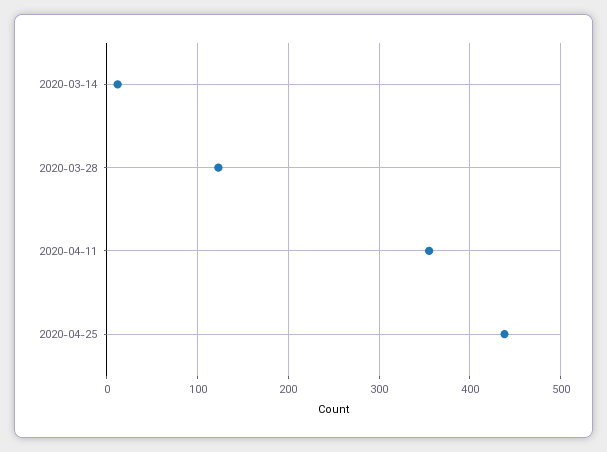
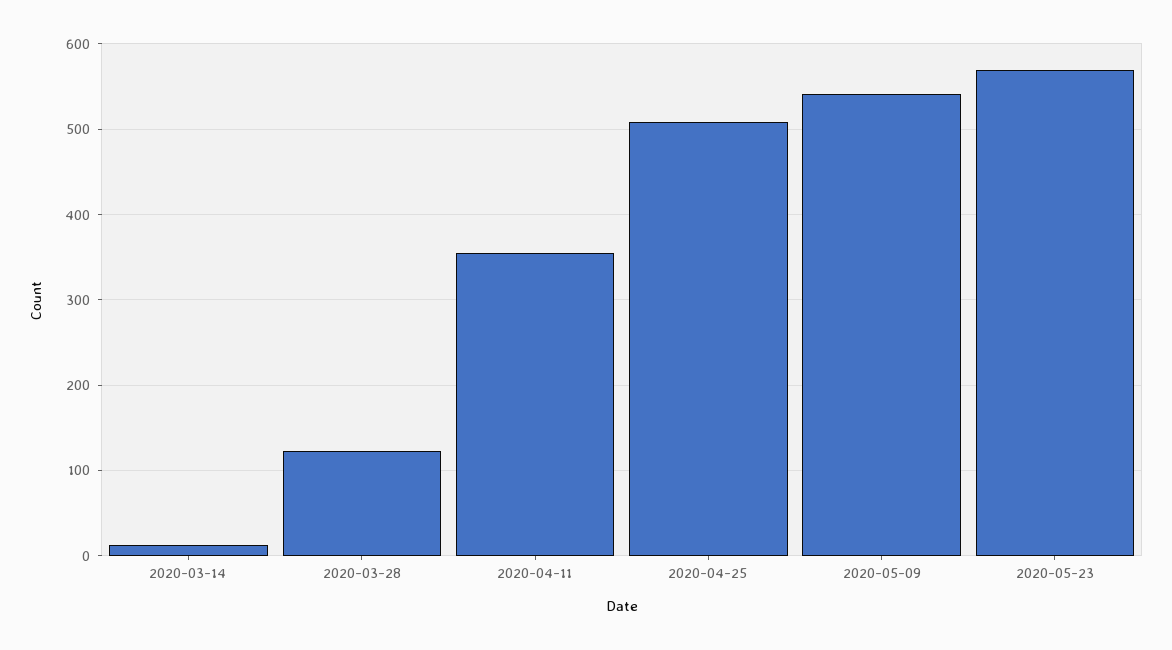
2020-04-25: 440 -> 510
2020-05-09: none -> 540
2020-05-23: none -> 570

